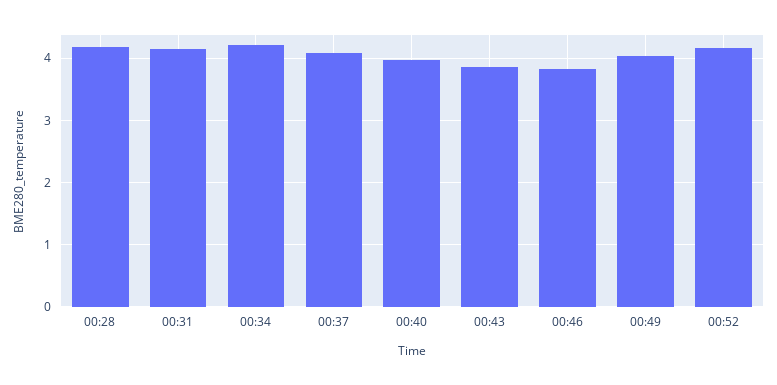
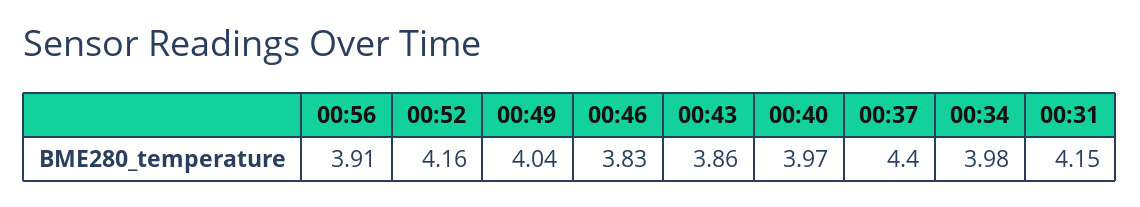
00:28: 4.2 -> none
00:34: 4.2 -> 3.98
00:37: 4.1 -> 4.4
00:56: none -> 3.91

